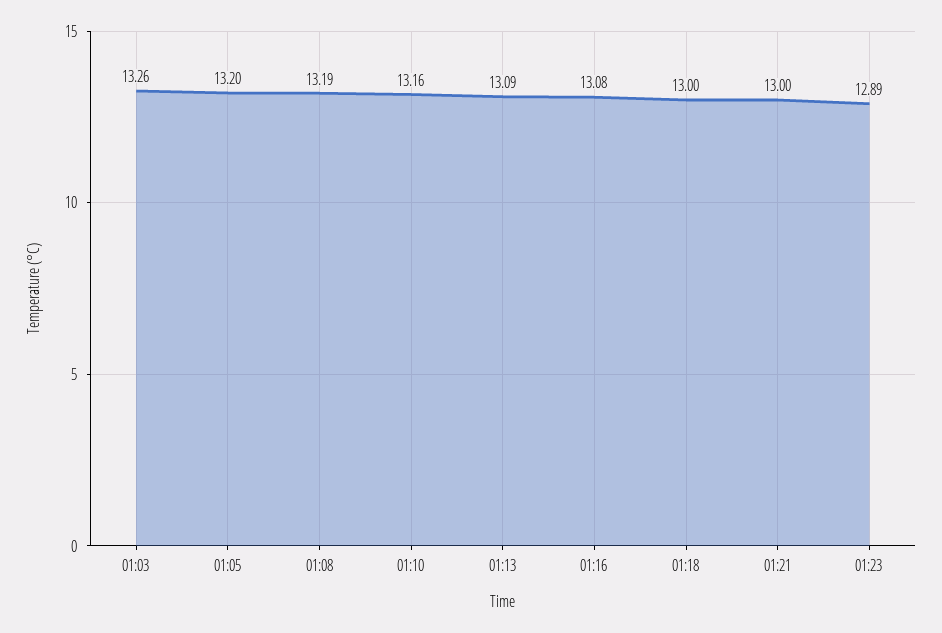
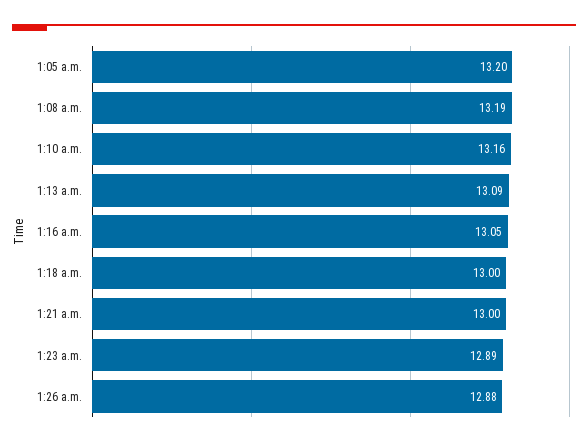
01:03: 13.26 -> none
01:16: 13.08 -> 13.05
1:26 a.m.: none -> 12.88

